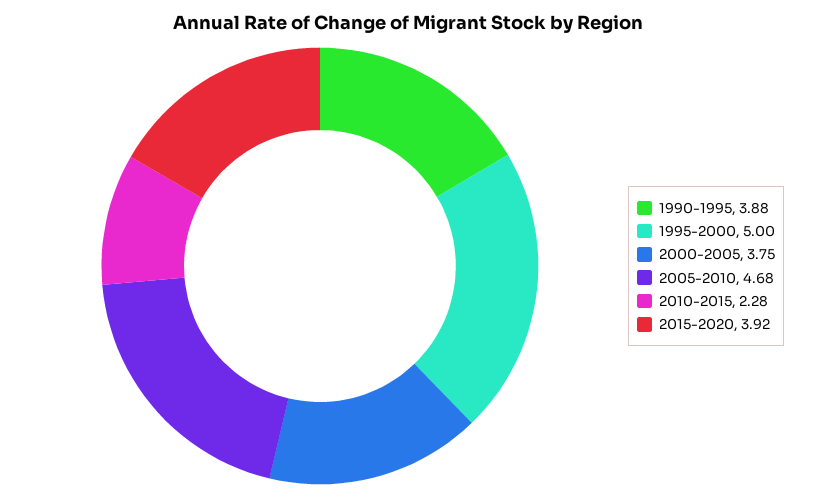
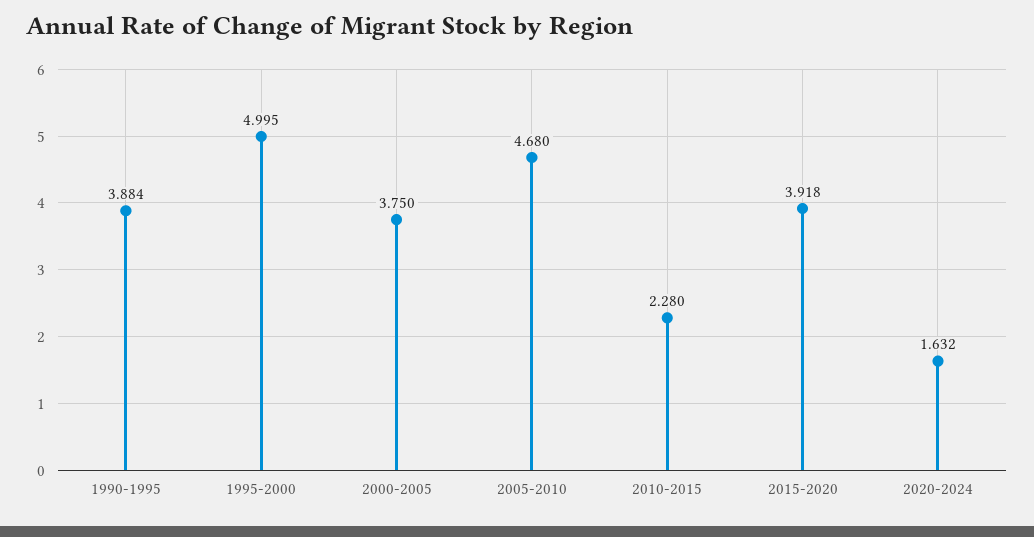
2020-2024: none -> 1.632

